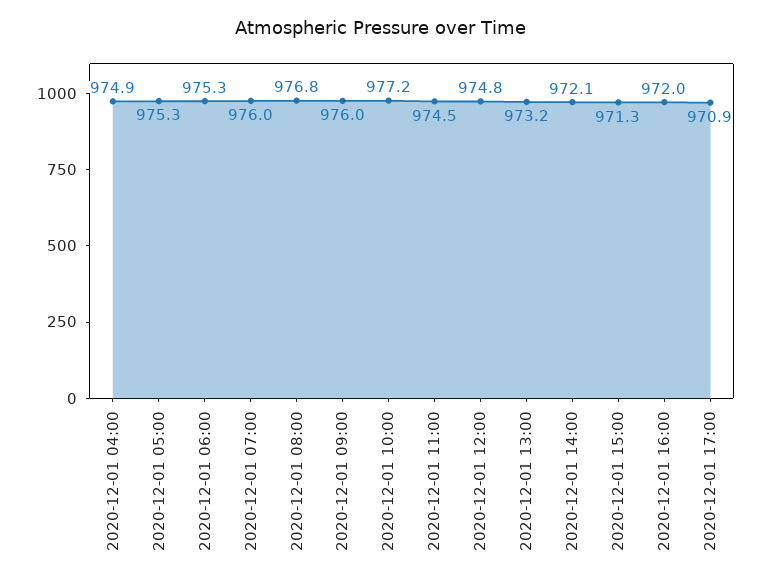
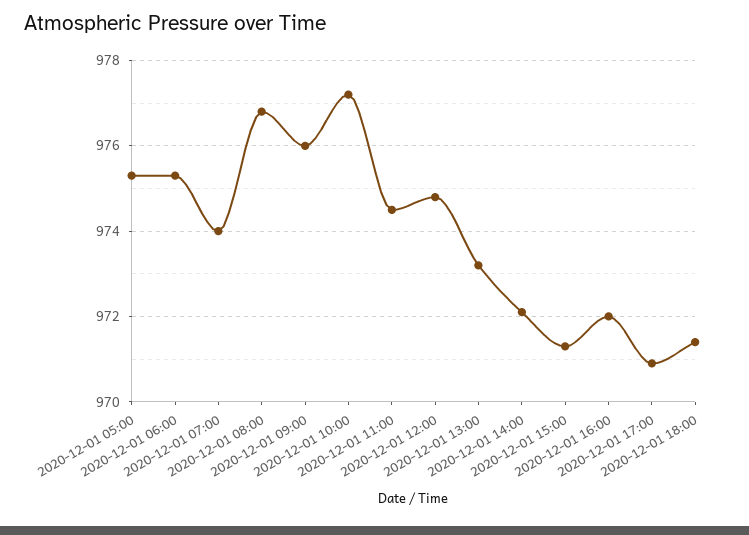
2020-12-01 04:00: 974.9 -> none
2020-12-01 07:00: 976 -> 974
2020-12-01 18:00: none -> 971.5

